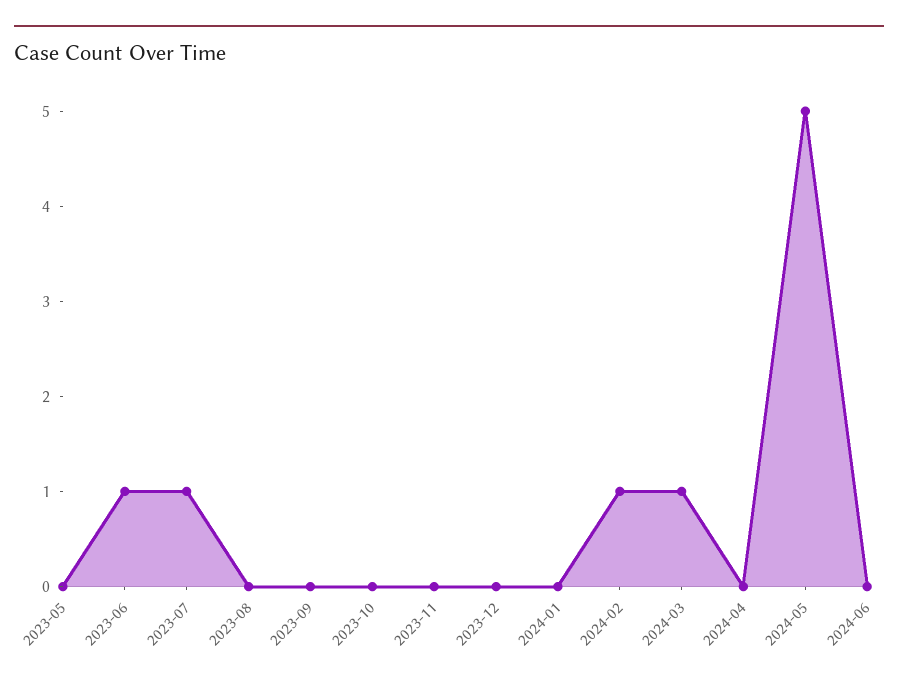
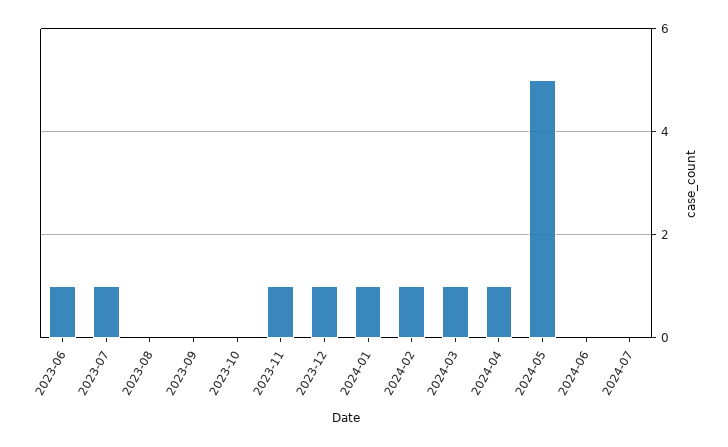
2023-05: 0 -> none
2023-11: 0 -> 1
2023-12: 0 -> 1
2024-01: 0 -> 1
2024-04: 0 -> 1
2024-07: none -> 0

